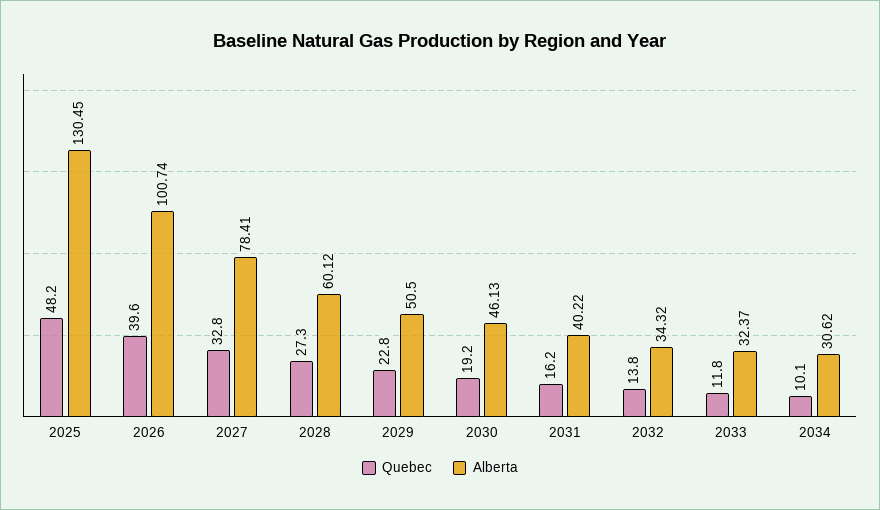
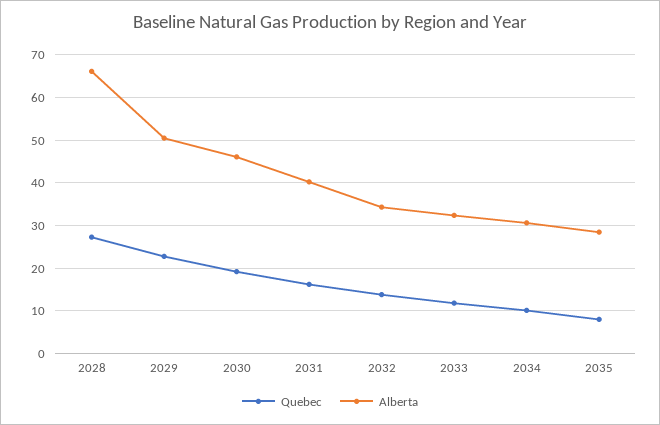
Quebec, 2025: 48.2 -> none
Alberta, 2025: 130.45 -> none
Quebec, 2026: 39.6 -> none
Alberta, 2026: 100.74 -> none
Quebec, 2027: 32.8 -> none
Alberta, 2027: 78.41 -> none
Alberta, 2028: 60.12 -> 66
Quebec, 2035: none -> 8
Alberta, 2035: none -> 28

